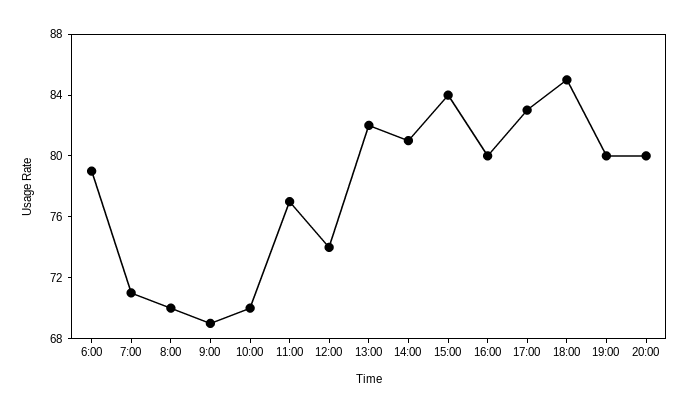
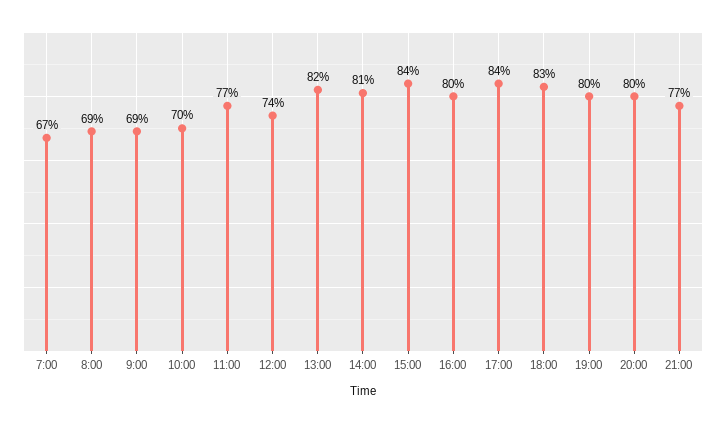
6:00: 79 -> none
7:00: 71 -> 67
8:00: 70 -> 69
17:00: 83 -> 84
18:00: 85 -> 83
21:00: none -> 77

